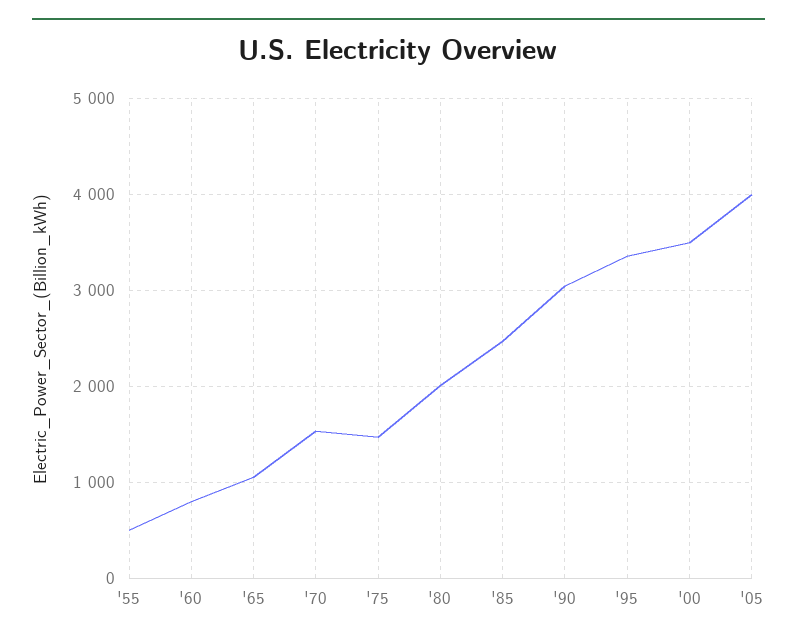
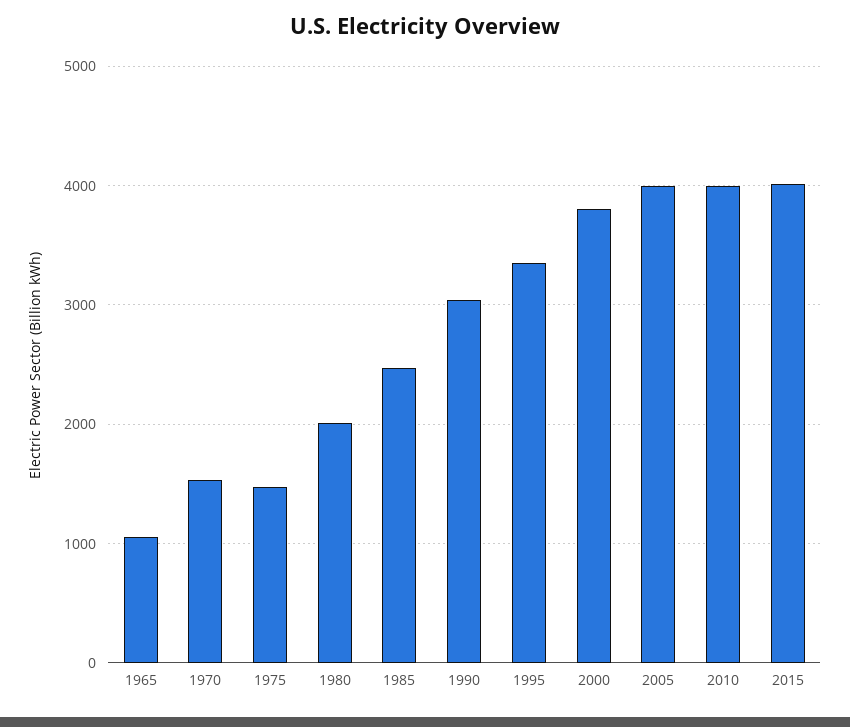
'55: 500 -> none
'60: 800 -> none
'00: 3500 -> 3800
2010: none -> 4000
2015: none -> 4000

